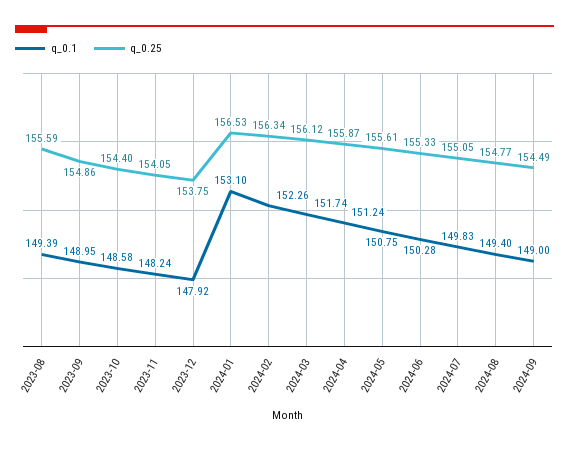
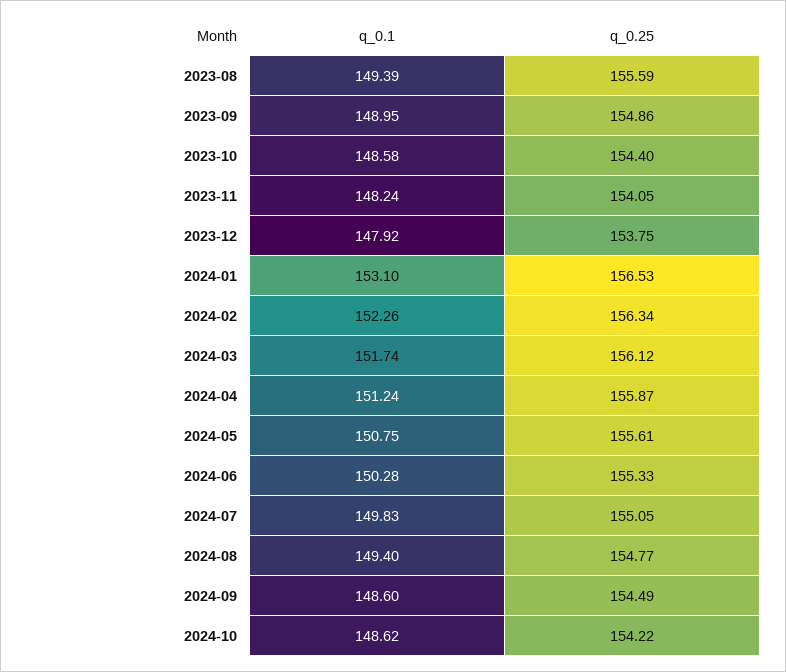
q_0.1, 2024-09: 149 -> 148.6
q_0.1, 2024-10: none -> 148.62
q_0.25, 2024-10: none -> 154.22

